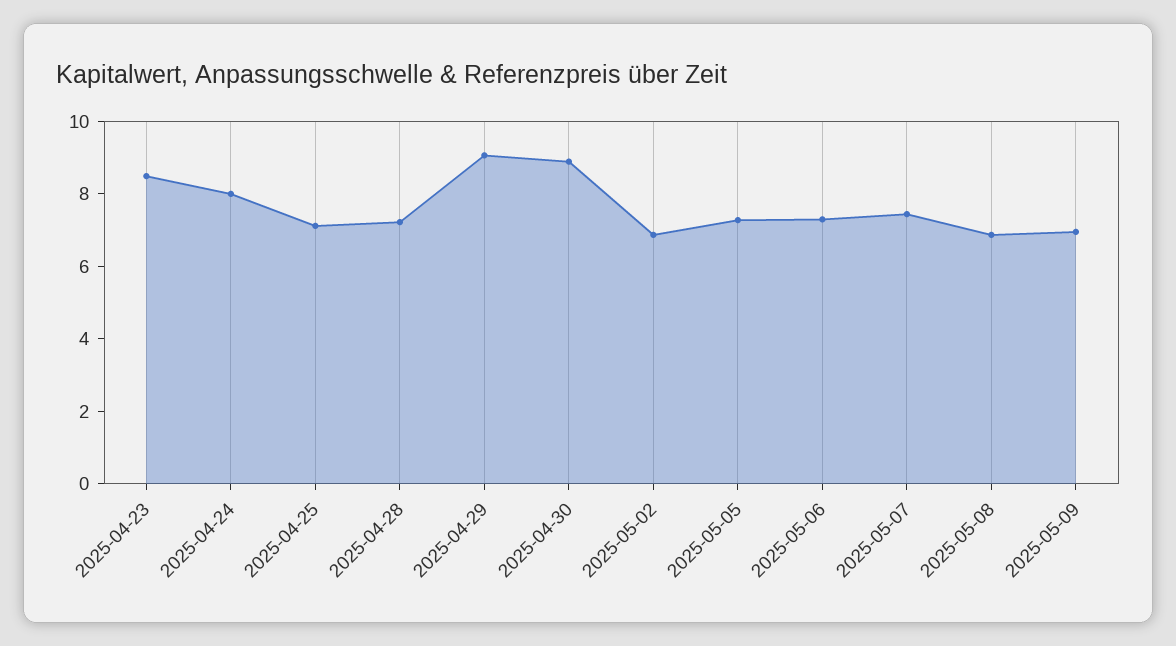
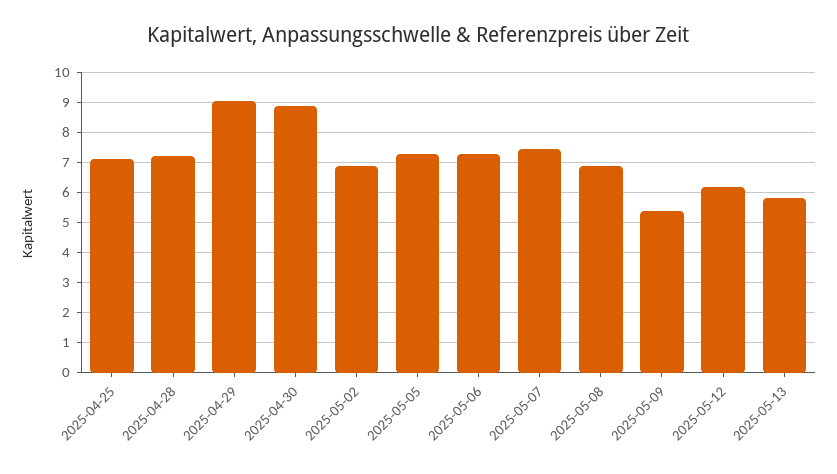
2025-04-23: 8.5 -> none
2025-04-24: 8 -> none
2025-05-09: 7 -> 5.4
2025-05-12: none -> 6.2
2025-05-13: none -> 5.8

